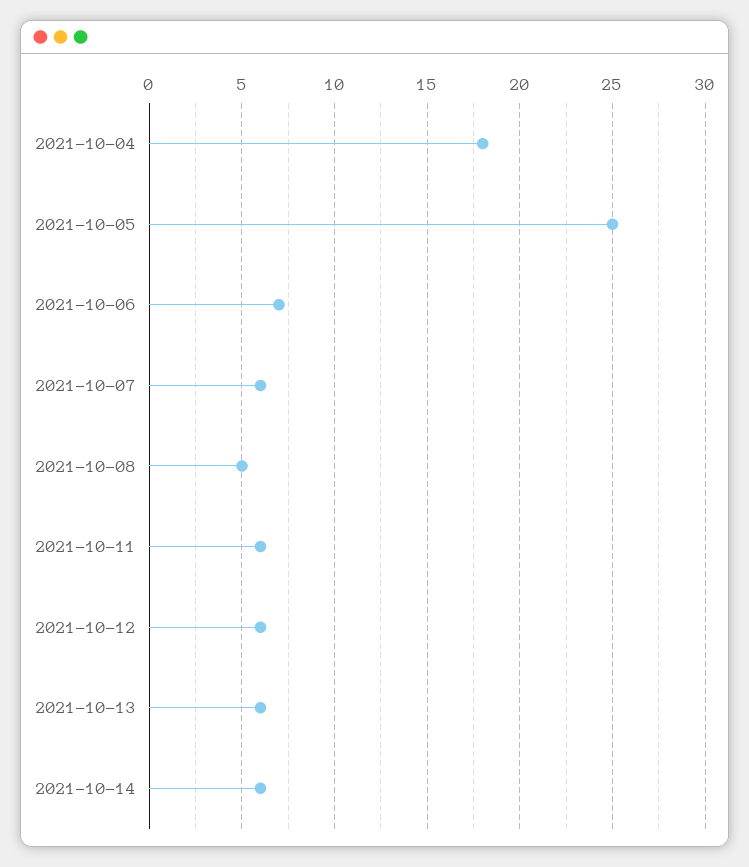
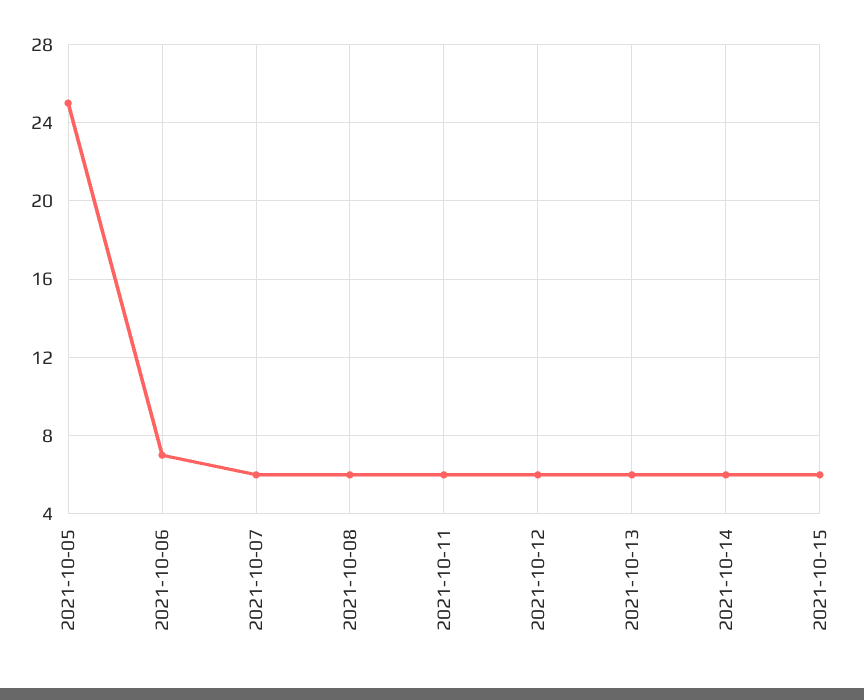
2021-10-04: 18 -> none
2021-10-08: 5 -> 6
2021-10-15: none -> 6

